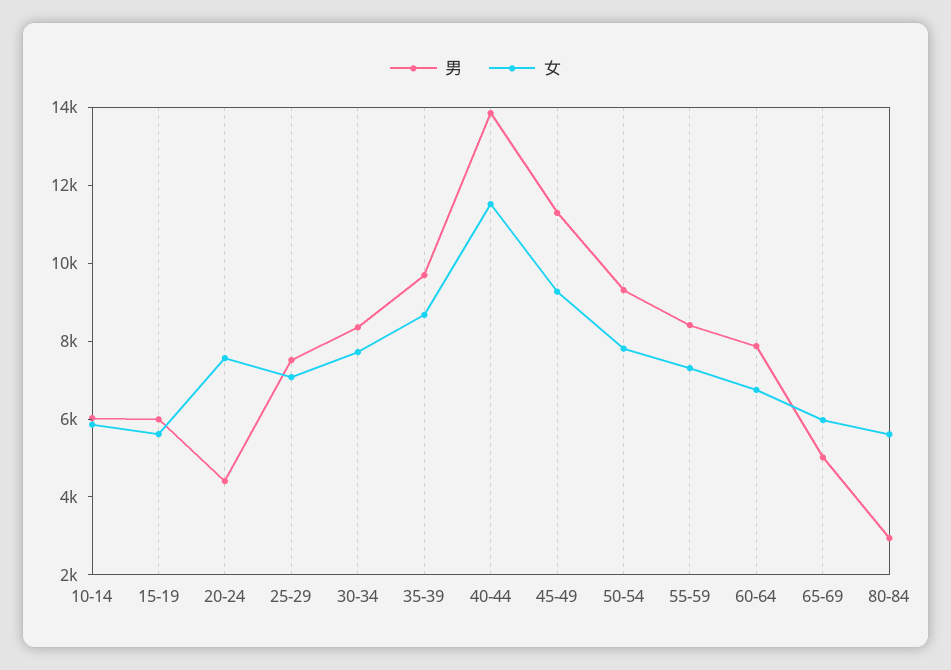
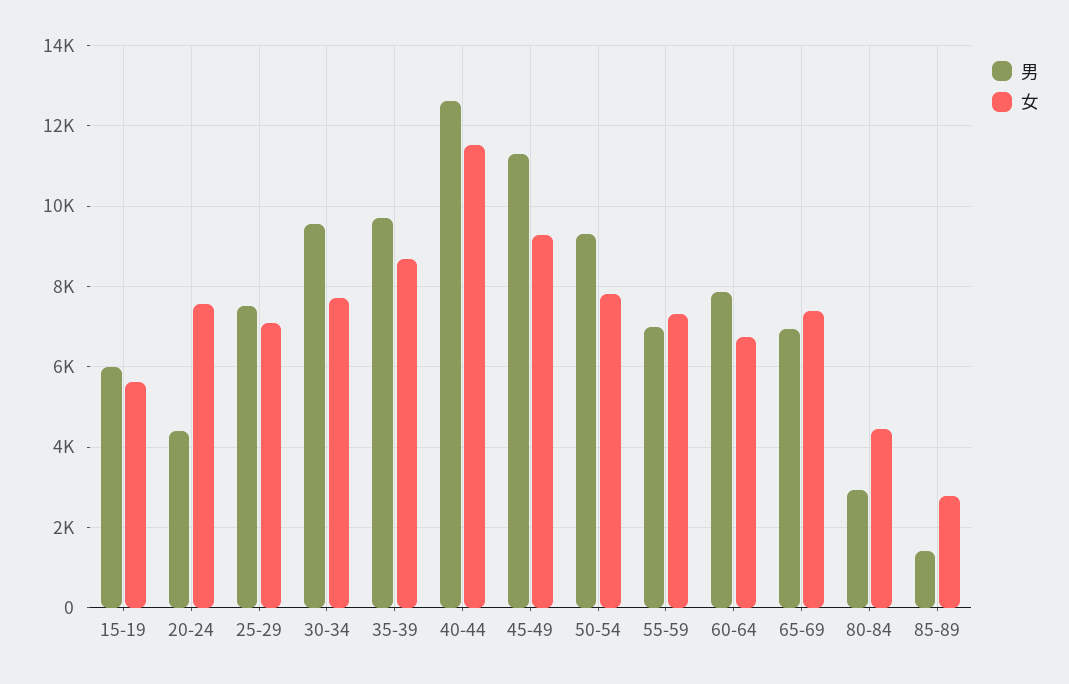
男, 10-14: 6000 -> none
女, 10-14: 6000 -> none
男, 30-34: 8500 -> 9600
男, 40-44: 14000 -> 12600
男, 55-59: 8500 -> 7000
男, 65-69: 5000 -> 7000
女, 65-69: 6000 -> 7400
女, 80-84: 5500 -> 4400
男, 85-89: none -> 1400
女, 85-89: none -> 2800

